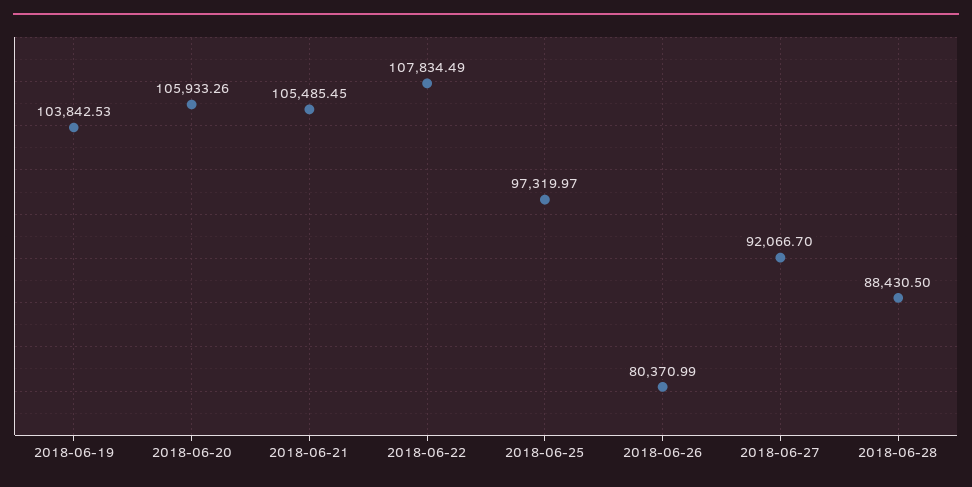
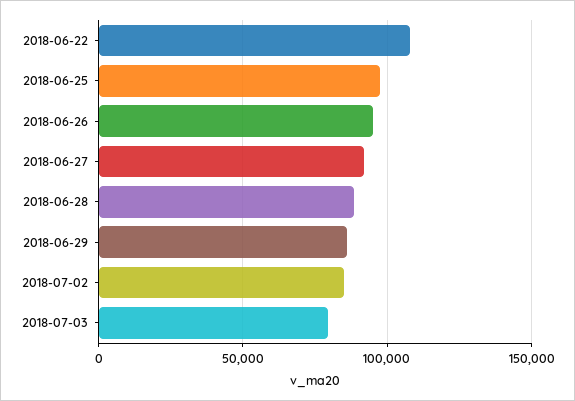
2018-06-19: 103842.53 -> none
2018-06-20: 105933.26 -> none
2018-06-21: 105485.45 -> none
2018-06-26: 80370.99 -> 95000
2018-06-29: none -> 85000
2018-07-02: none -> 85000
2018-07-03: none -> 80000

